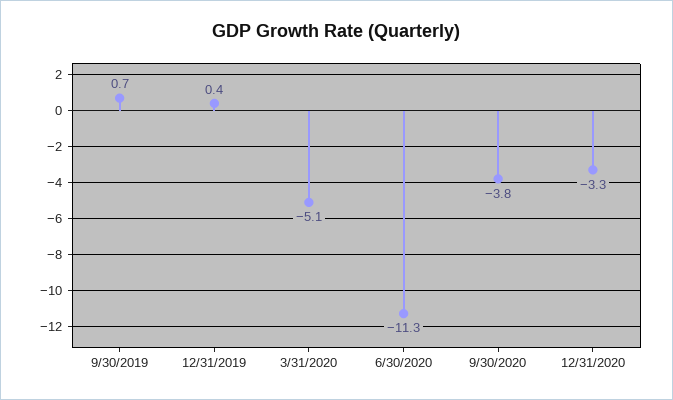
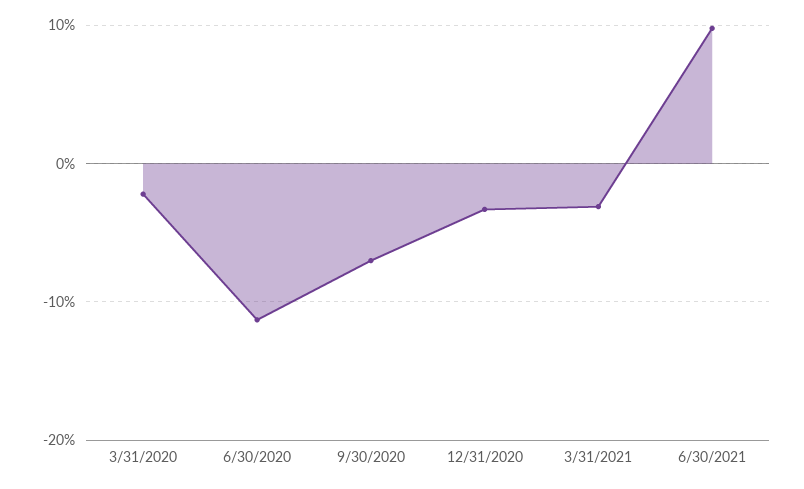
9/30/2019: 0.7 -> none
12/31/2019: 0.4 -> none
3/31/2020: -5.1 -> -2
9/30/2020: -3.8 -> -7
3/31/2021: none -> -3
6/30/2021: none -> 10

